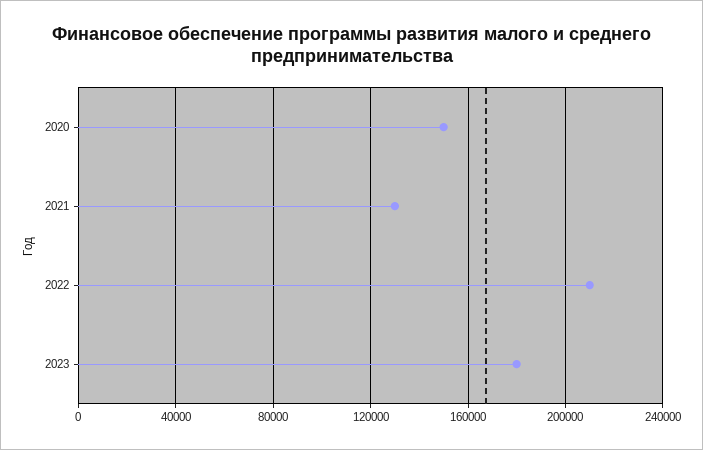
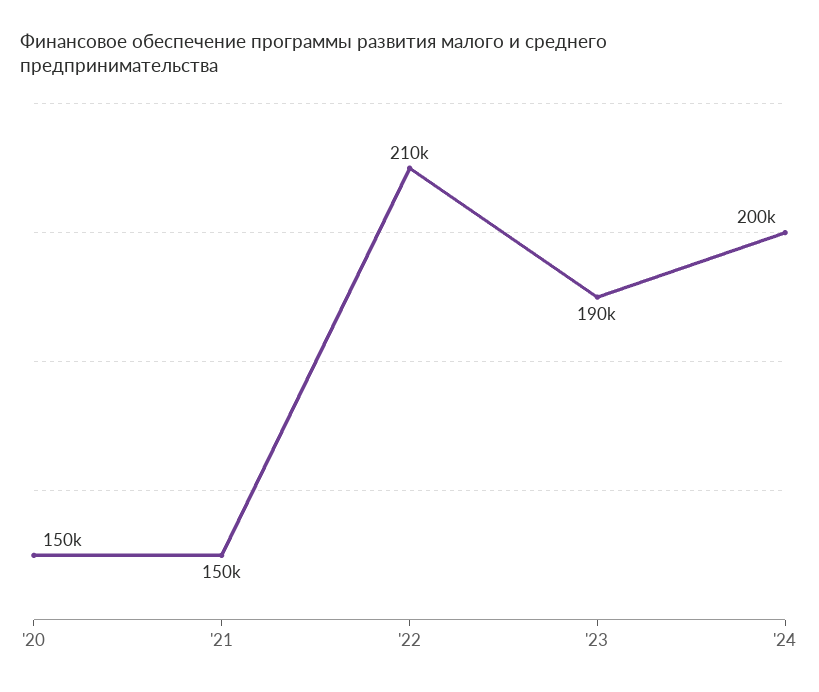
2021: 130000 -> 150000
2023: 180000 -> 190000
'24: none -> 200000

